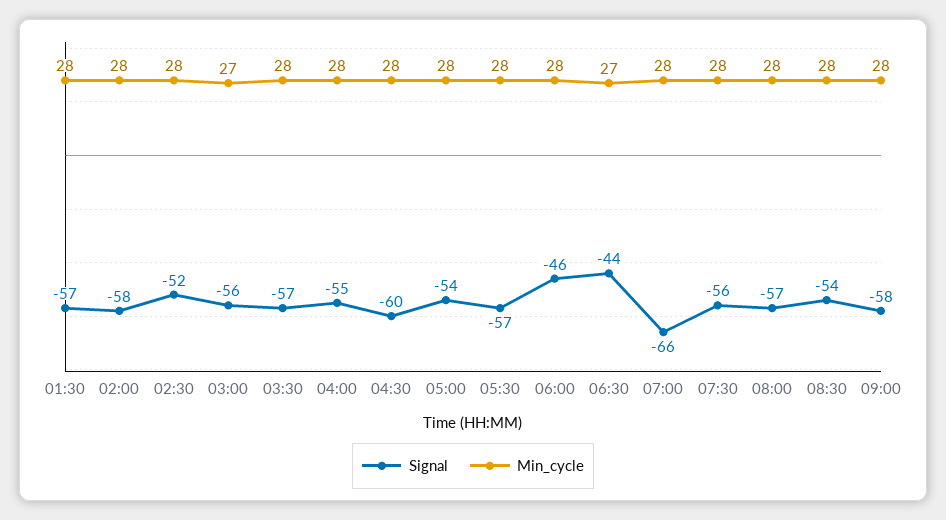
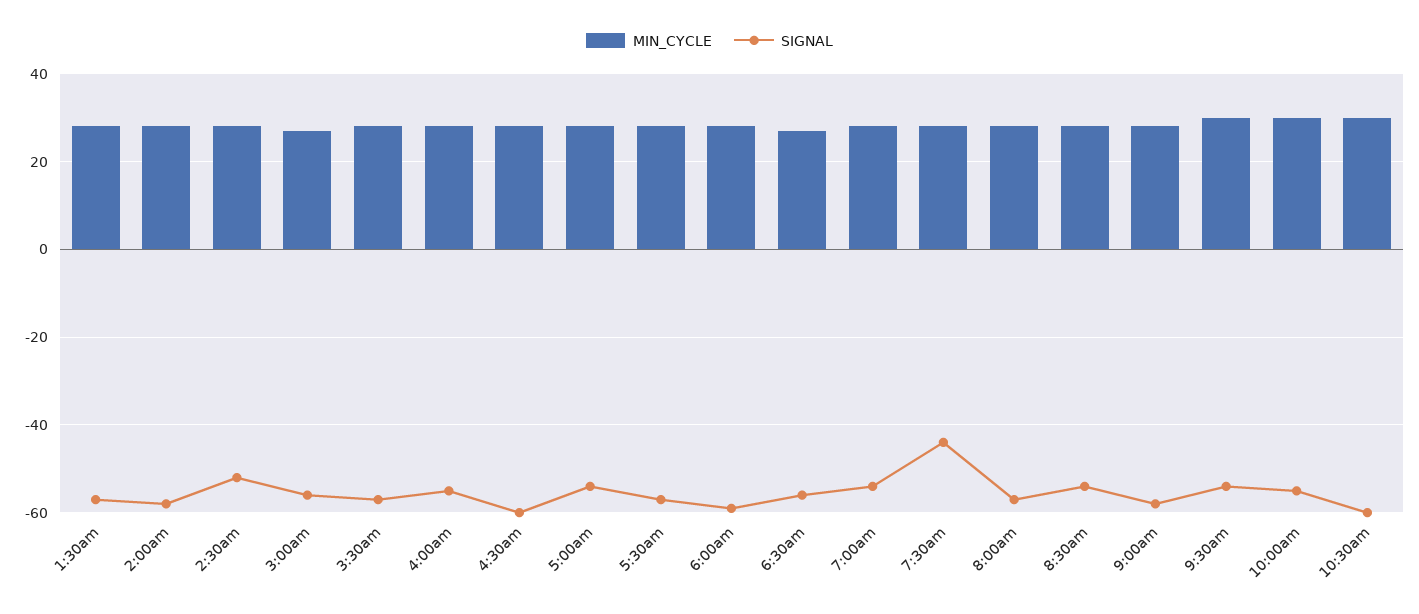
Signal, 06:00: -46 -> -60
Signal, 06:30: -44 -> -55
Signal, 07:00: -66 -> -55
Signal, 07:30: -56 -> -45
Min_cycle, 9:30am: none -> 30
Signal, 9:30am: none -> -55
Min_cycle, 10:00am: none -> 30
Signal, 10:00am: none -> -55
Min_cycle, 10:30am: none -> 30
Signal, 10:30am: none -> -60

